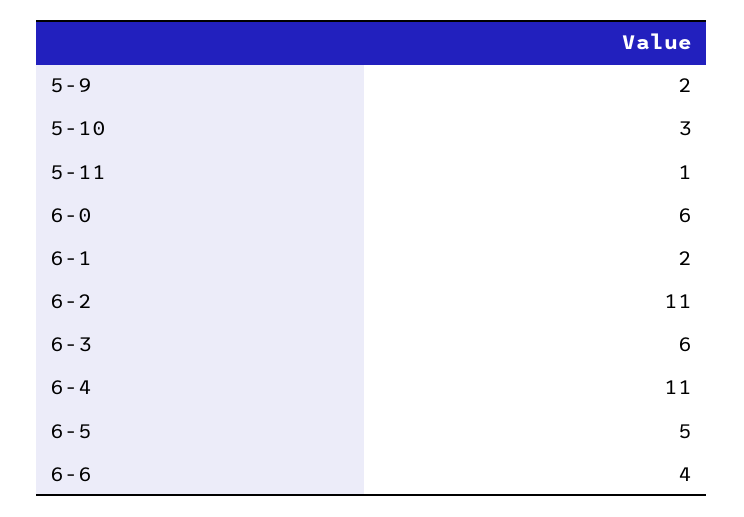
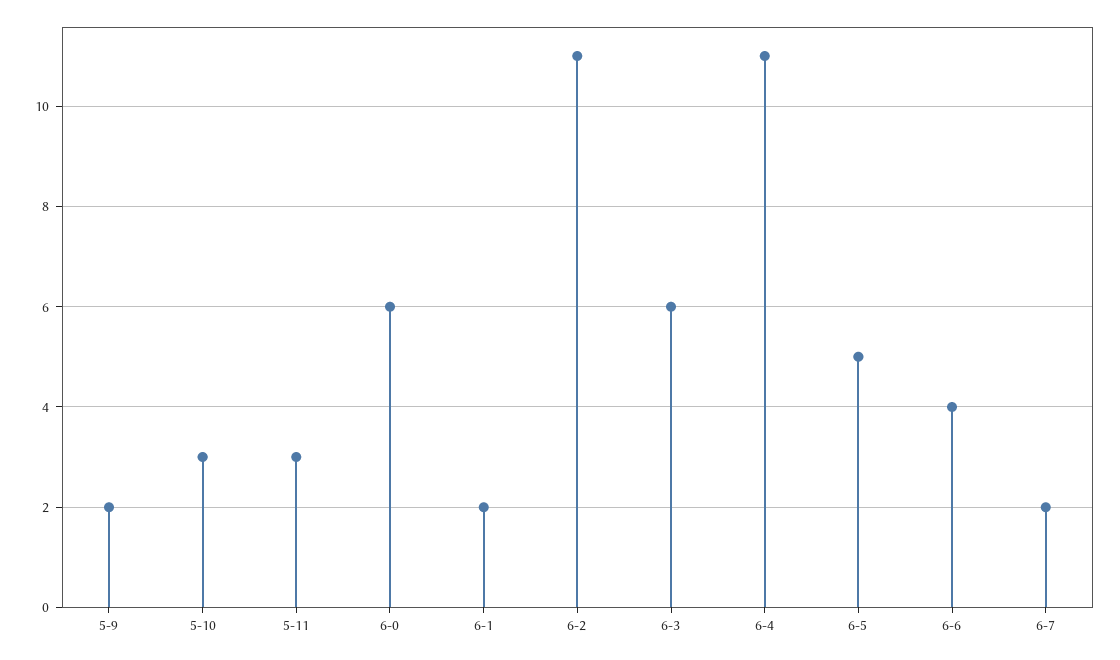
5-11: 1 -> 3
6-7: none -> 2

